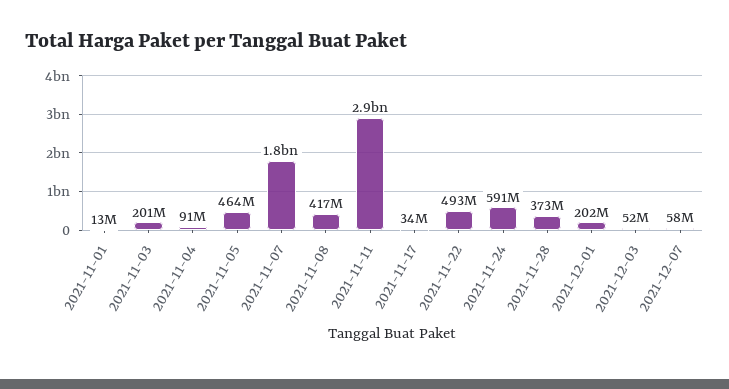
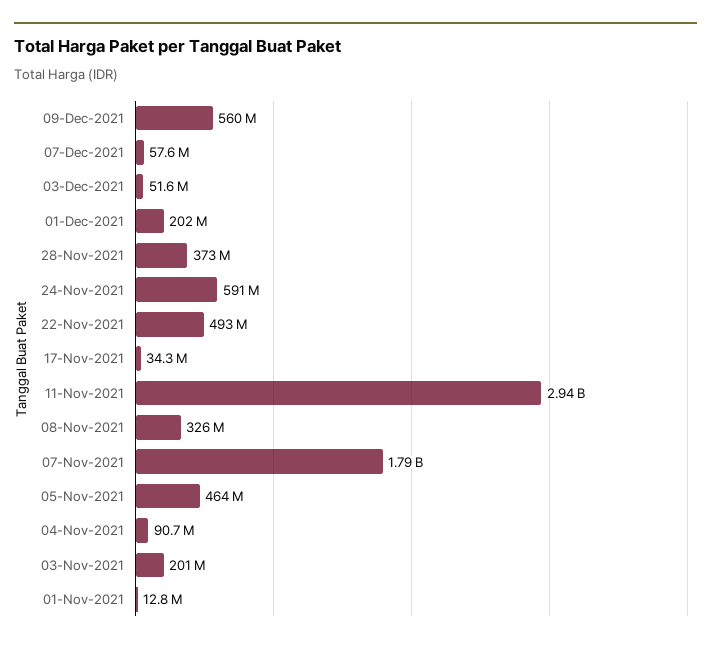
2021-11-08: 417000000 -> 326000000
09-Dec-2021: none -> 560000000

